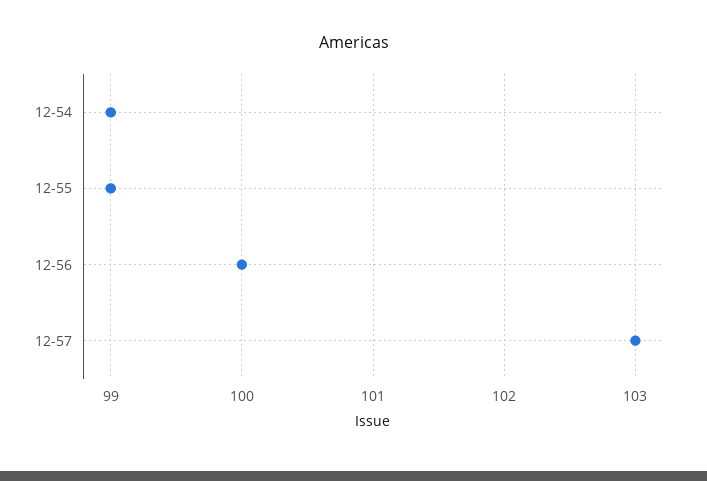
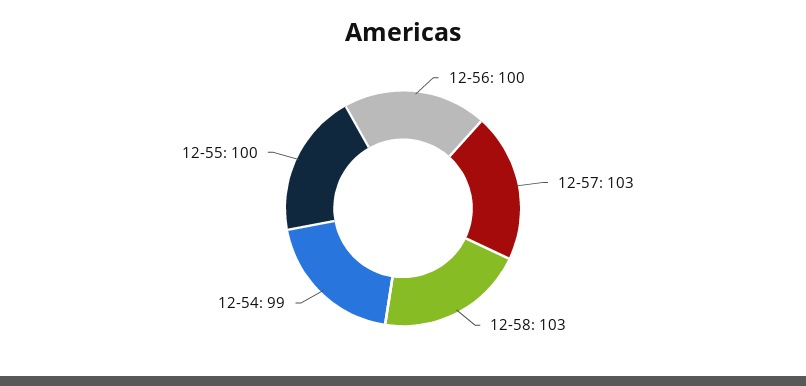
12-55: 99 -> 100
12-58: none -> 103

